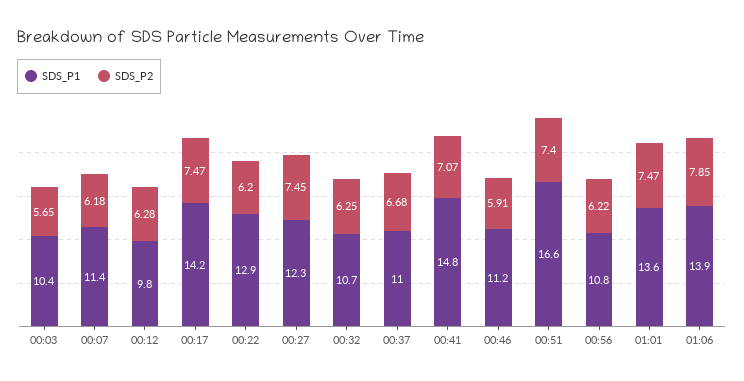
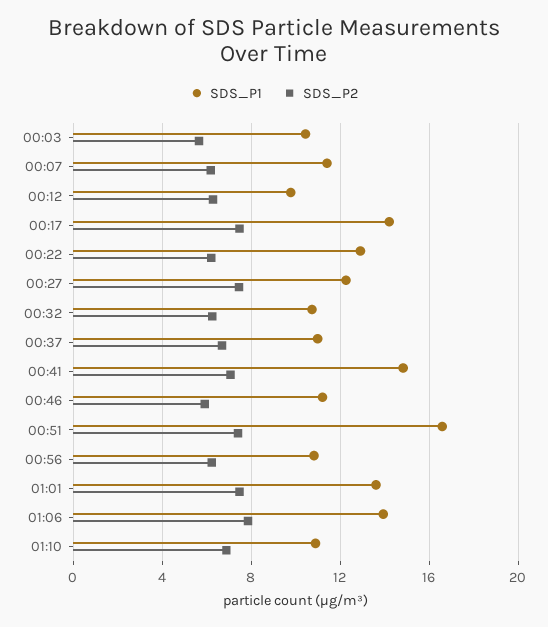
SDS_P1, 01:10: none -> 11
SDS_P2, 01:10: none -> 7

